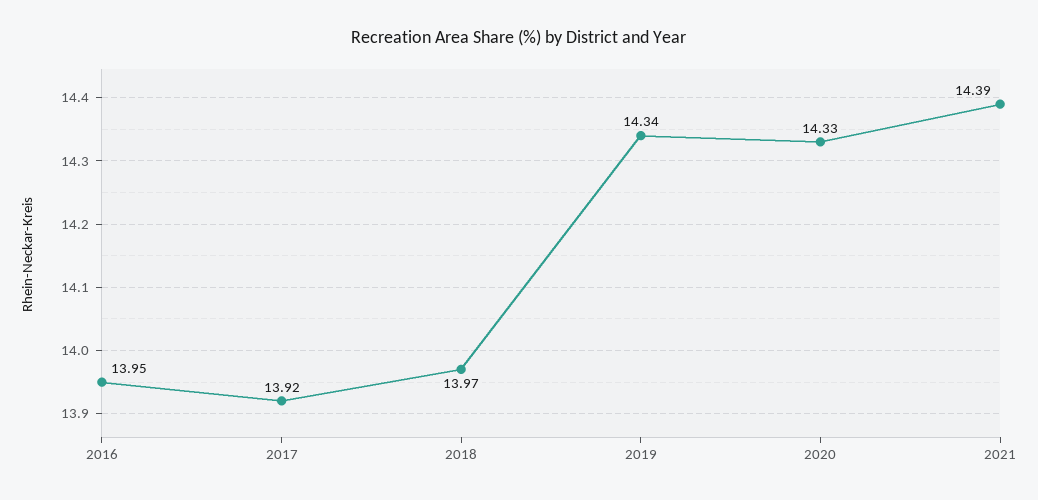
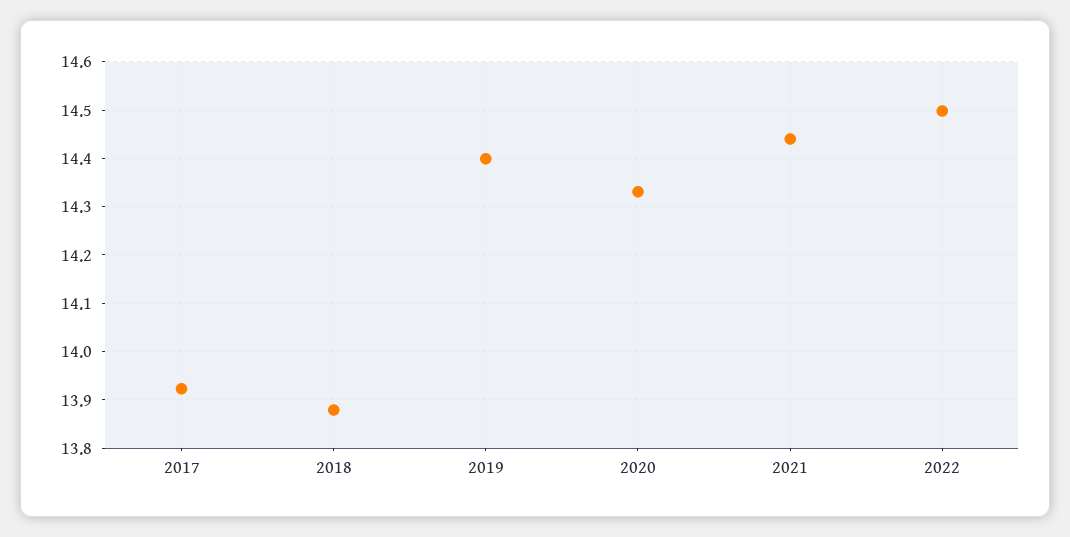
2016: 13.95 -> none
2018: 13.97 -> 13.88
2019: 14.34 -> 14.4
2021: 14.39 -> 14.44
2022: none -> 14.5

